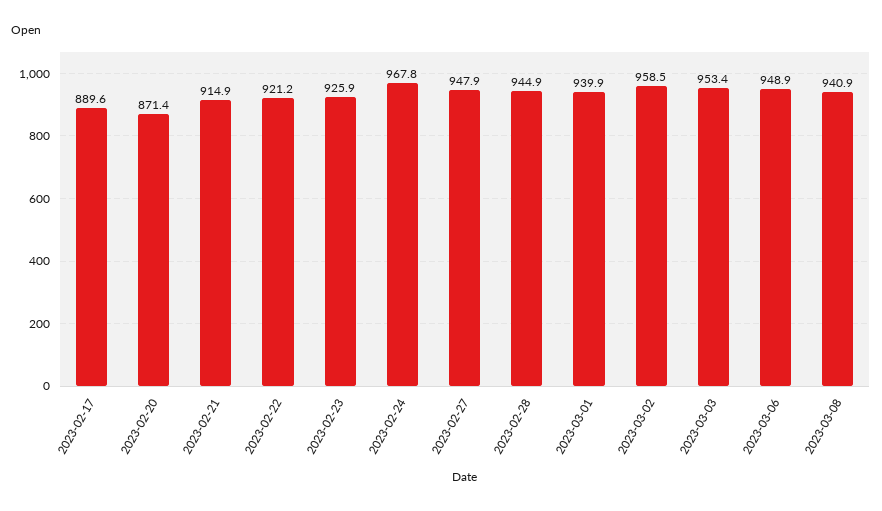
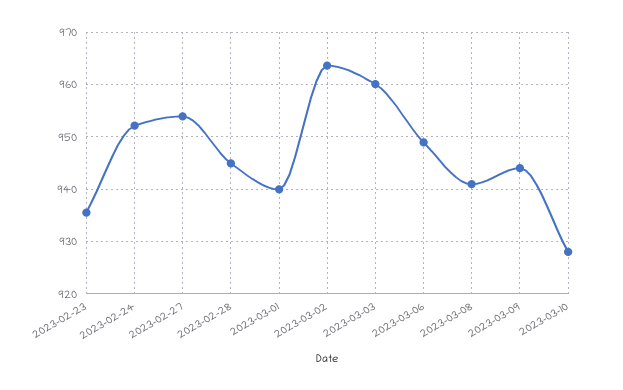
2023-02-17: 889.6 -> none
2023-02-20: 871.4 -> none
2023-02-21: 914.9 -> none
2023-02-22: 921.2 -> none
2023-02-23: 925.9 -> 936
2023-02-24: 967.8 -> 952
2023-02-27: 947.9 -> 954
2023-03-02: 958.5 -> 964
2023-03-03: 953.4 -> 960
2023-03-09: none -> 944
2023-03-10: none -> 928

